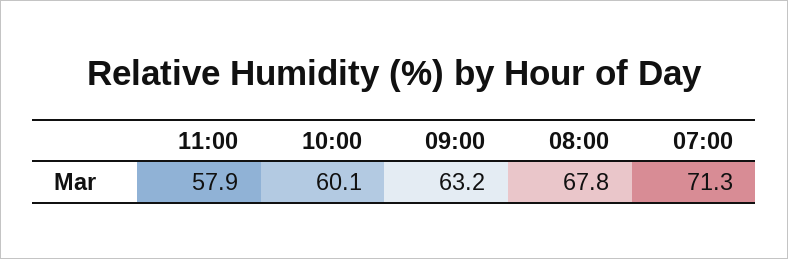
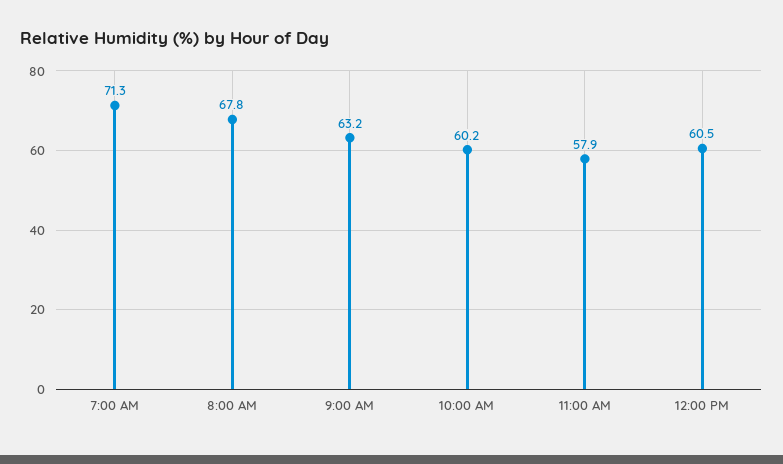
10:00: 60.1 -> 60.2
12:00 PM: none -> 60.5

